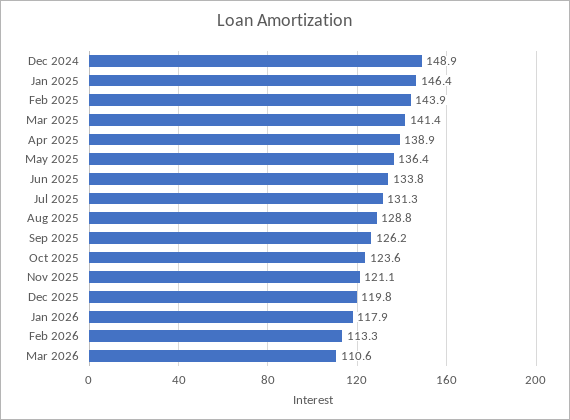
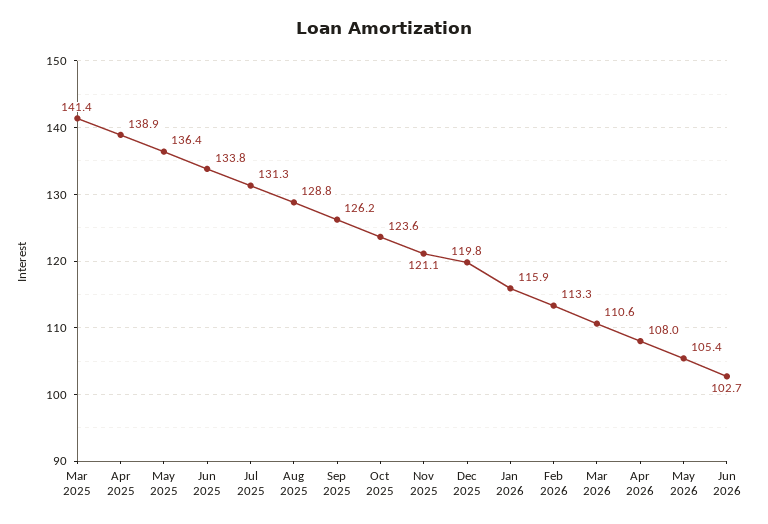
Dec 2024: 148.9 -> none
Jan 2025: 146.4 -> none
Feb 2025: 143.9 -> none
Jan 2026: 117.9 -> 115.9
Apr 2026: none -> 108
May 2026: none -> 105.4
Jun 2026: none -> 102.7

